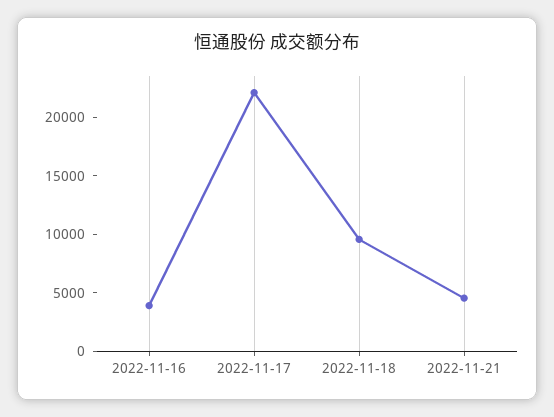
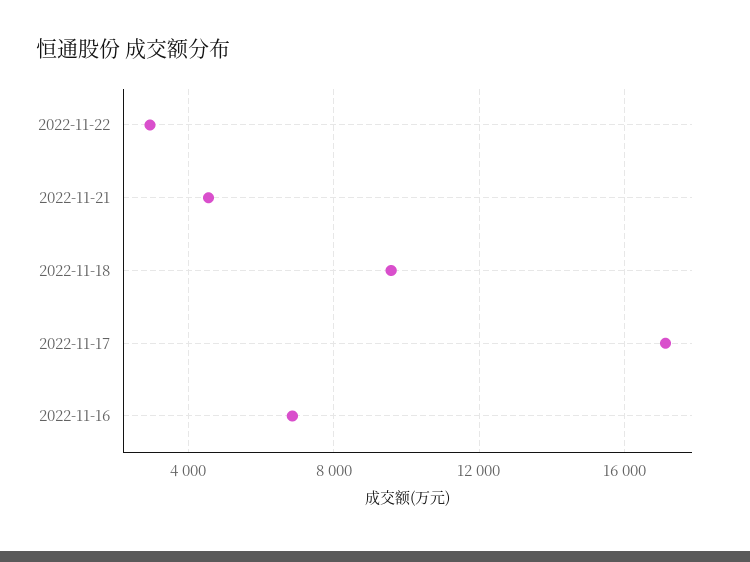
2022-11-16: 4000 -> 7000
2022-11-17: 22000 -> 17000
2022-11-22: none -> 3000

